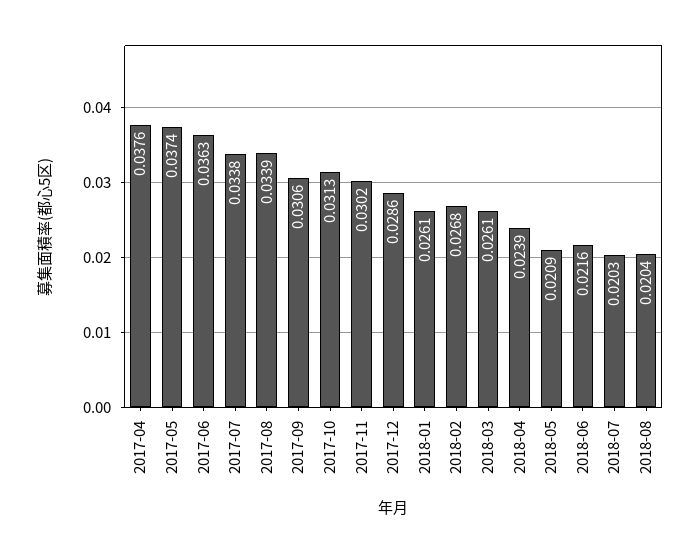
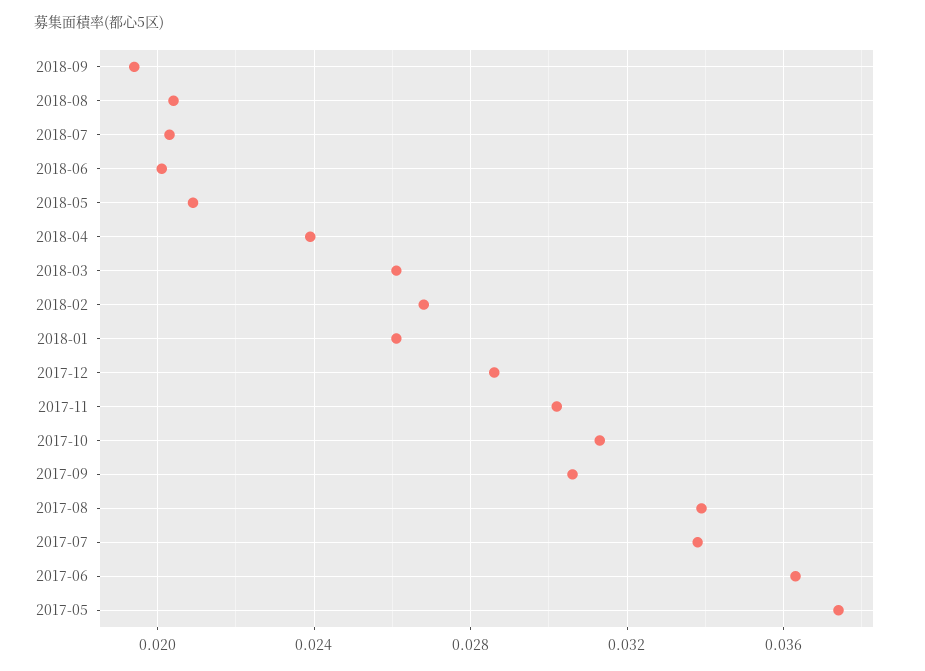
2017-04: 0.0376 -> none
2018-06: 0.0216 -> 0.02
2018-09: none -> 0.0195

